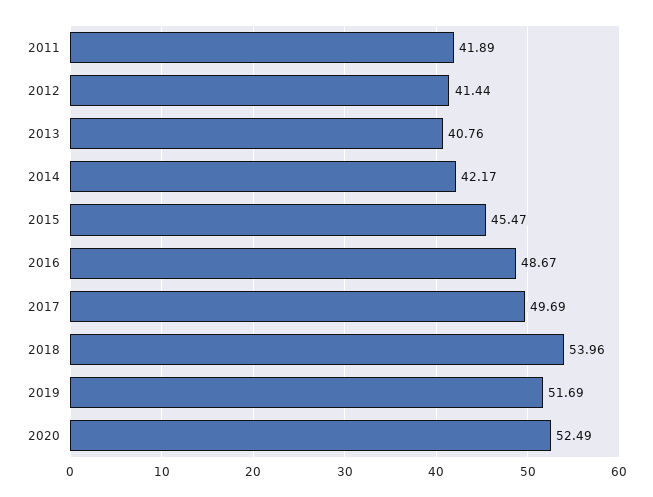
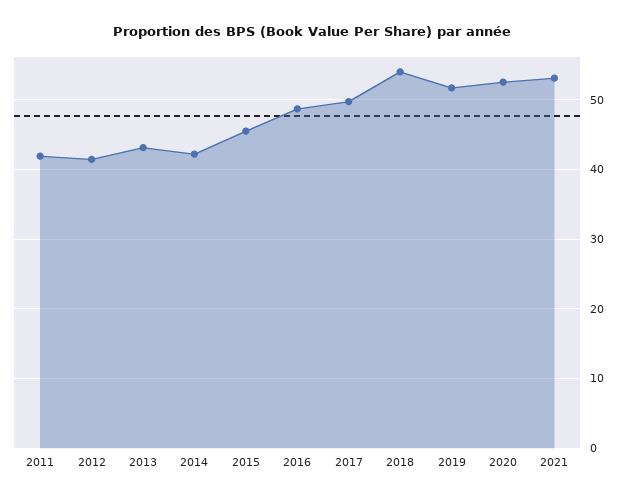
2013: 40.76 -> 43
2021: none -> 53

